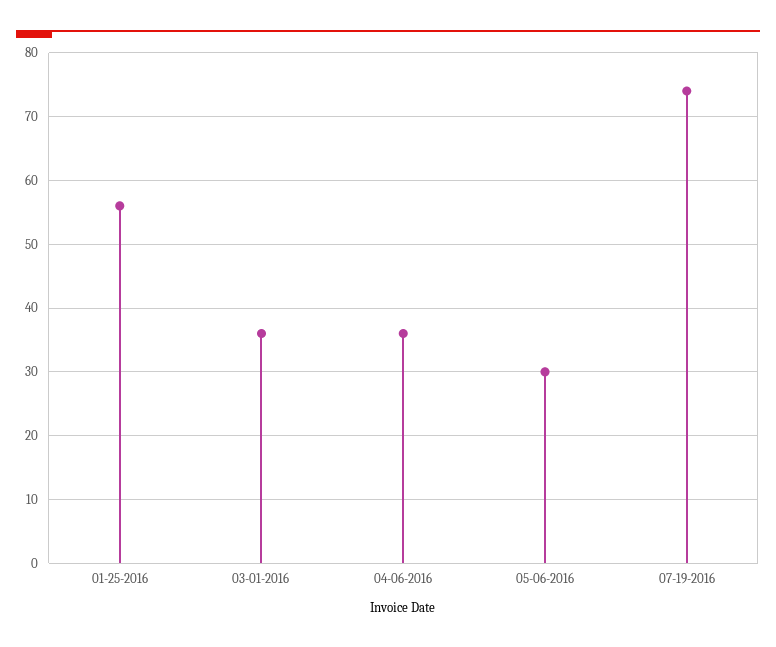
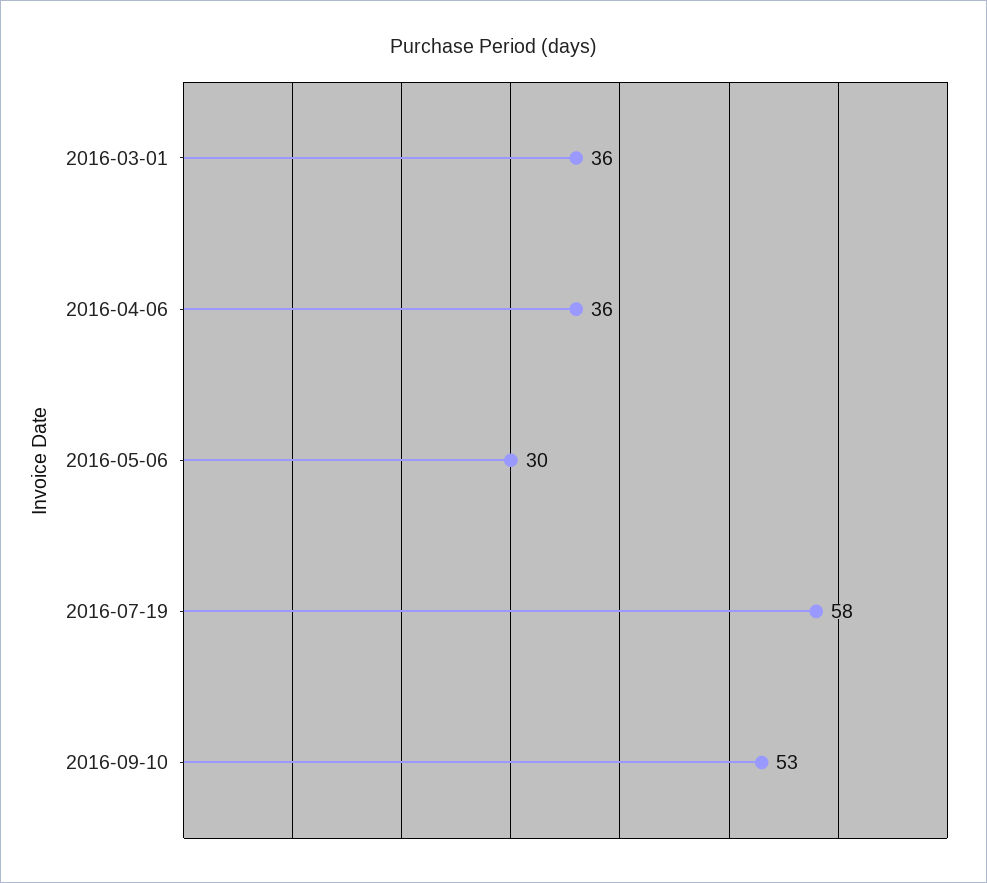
01-25-2016: 56 -> none
07-19-2016: 74 -> 58
2016-09-10: none -> 53

